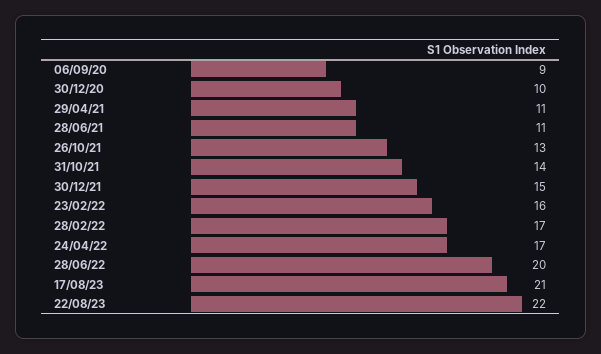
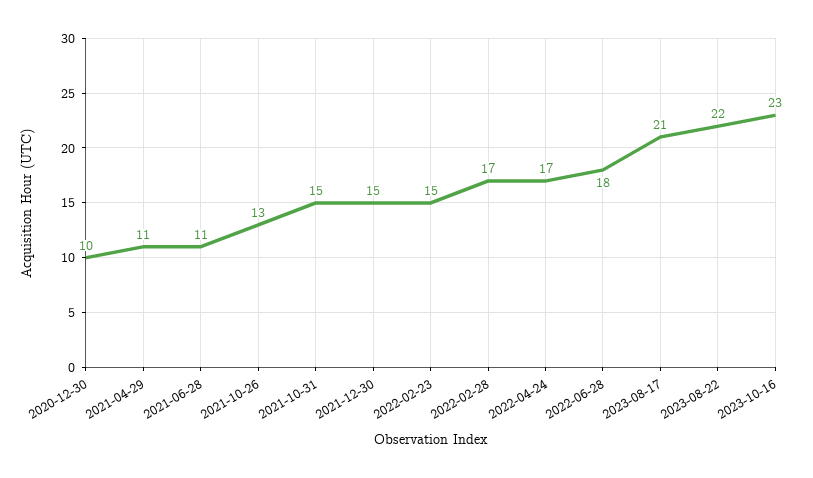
06/09/20: 9 -> none
31/10/21: 14 -> 15
23/02/22: 16 -> 15
28/06/22: 20 -> 18
2023-10-16: none -> 23

